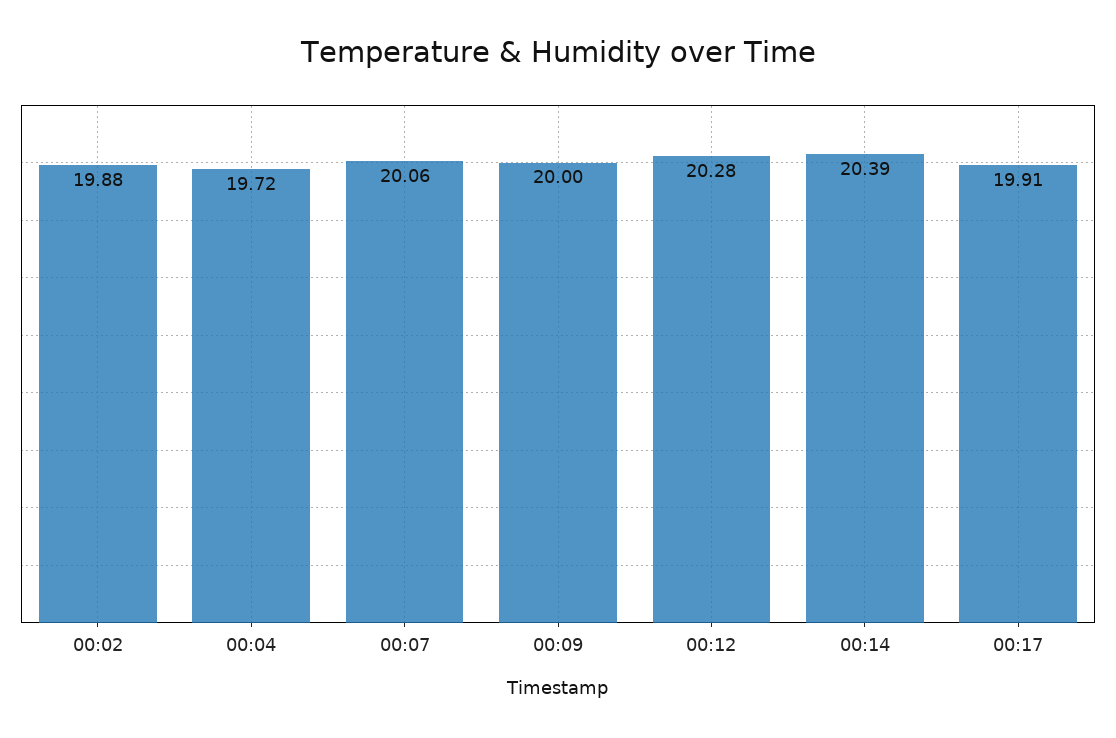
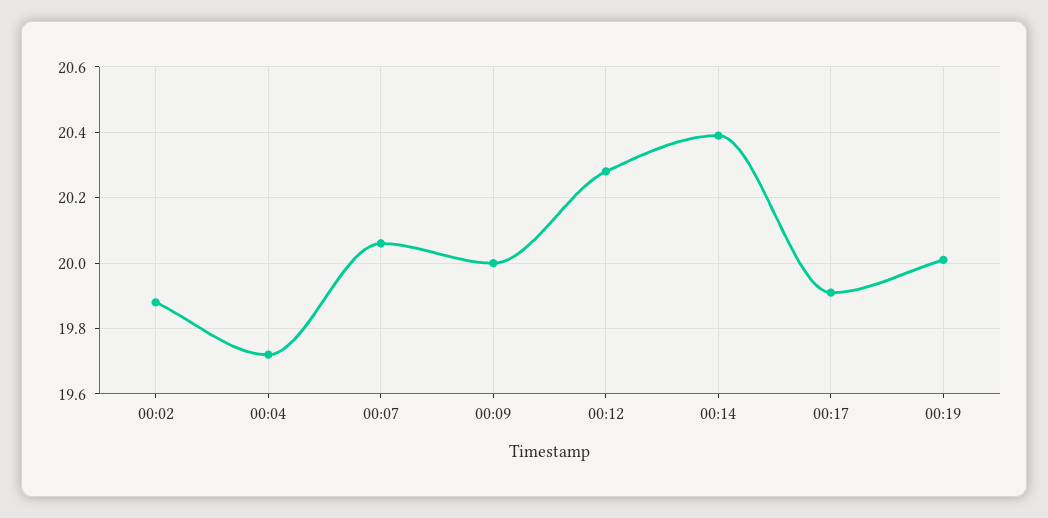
00:19: none -> 20

